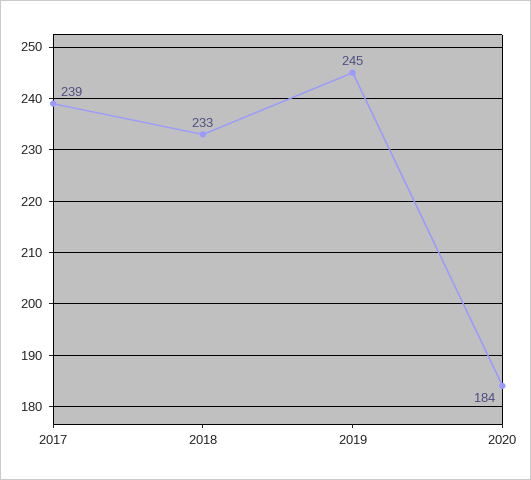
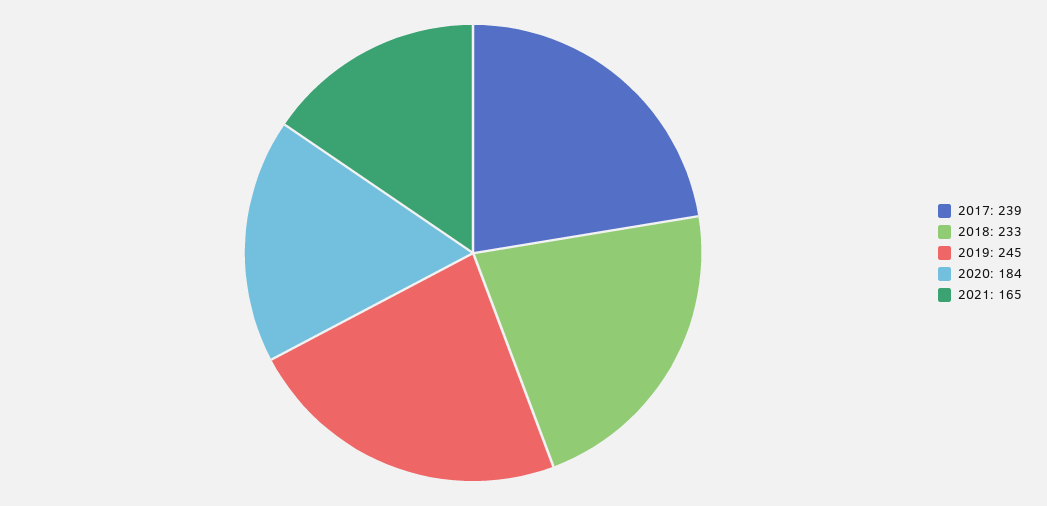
2021: none -> 165

